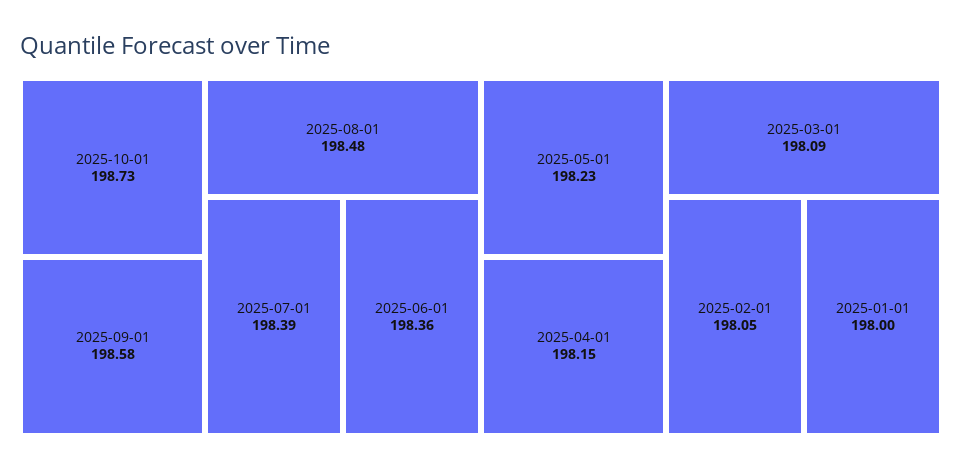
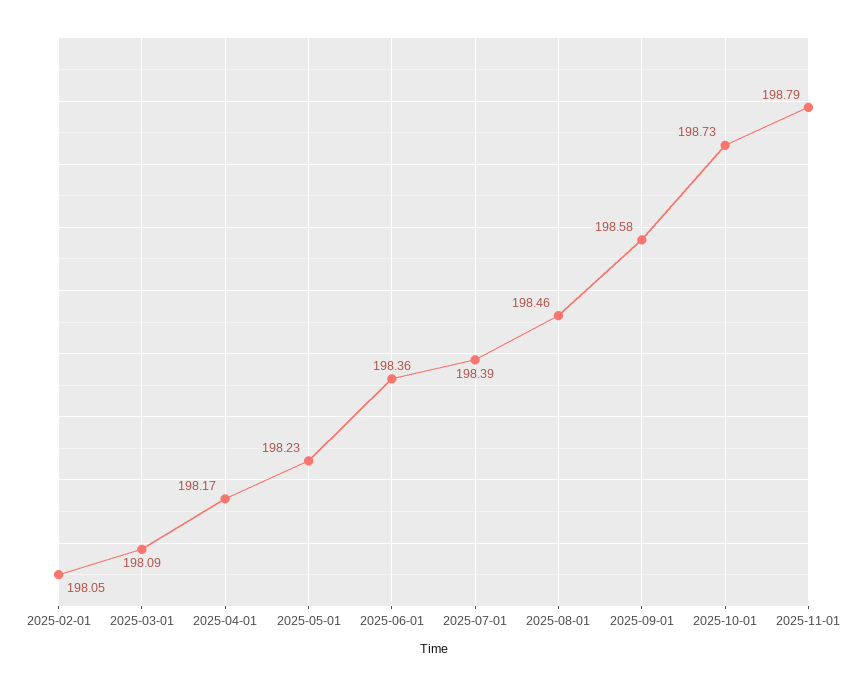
2025-08-01: 198.48 -> 198.46
2025-04-01: 198.15 -> 198.17
2025-01-01: 198 -> none
2025-11-01: none -> 198.79

